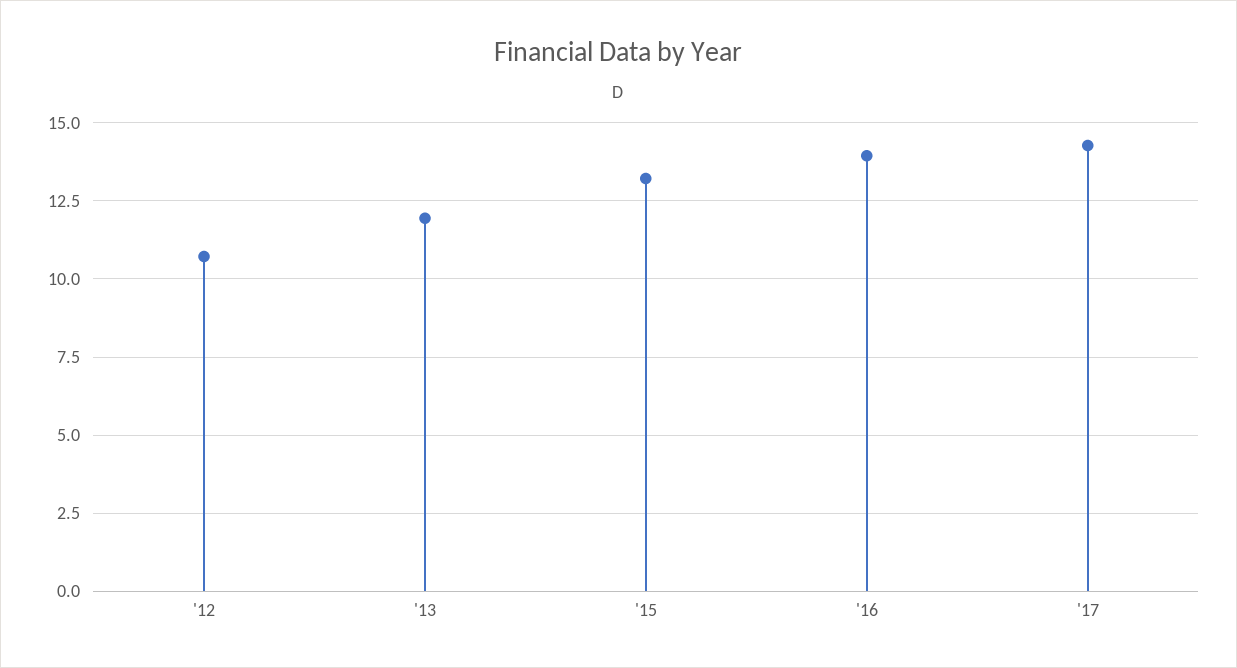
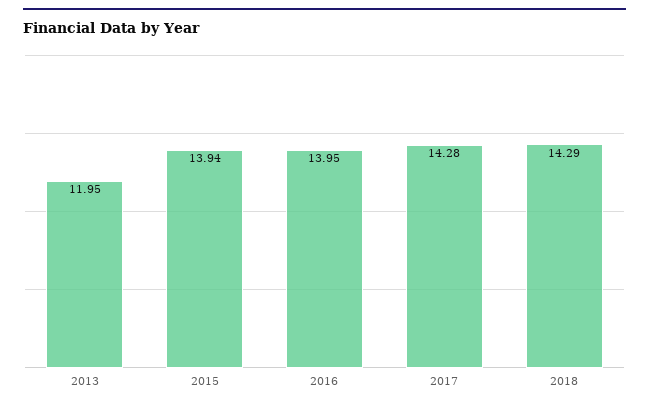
'12: 10.75 -> none
'15: 13.25 -> 13.94
2018: none -> 14.29

